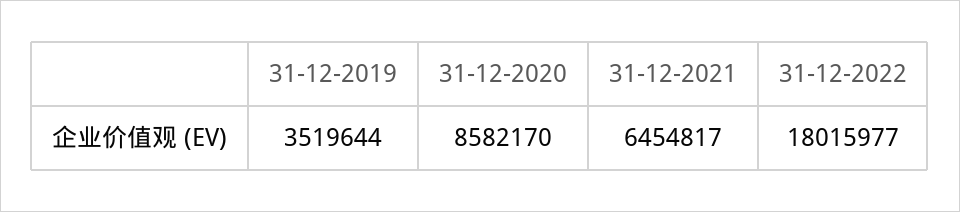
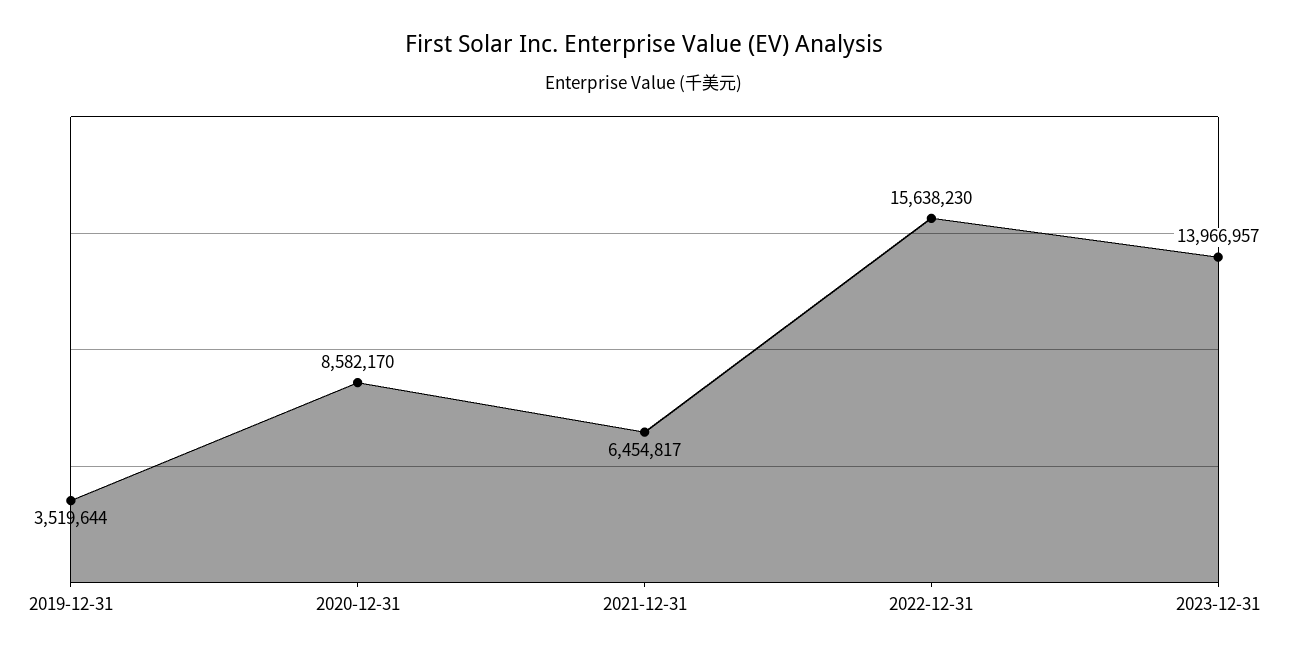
31-12-2022: 18015977 -> 15638230
2023-12-31: none -> 13966957

